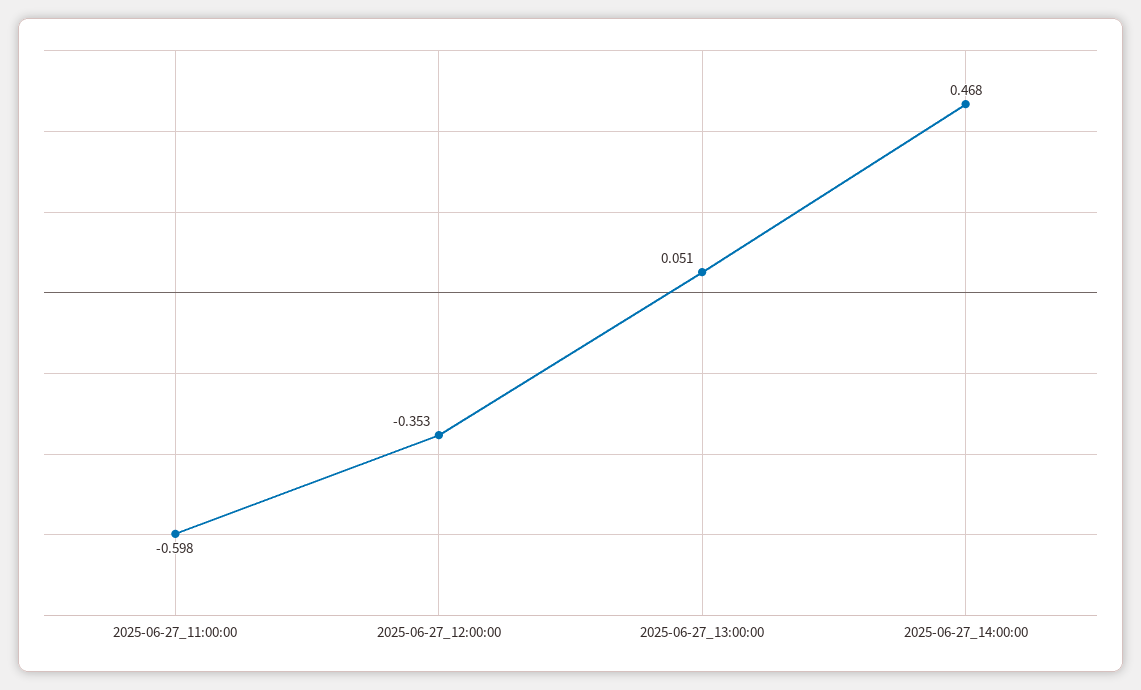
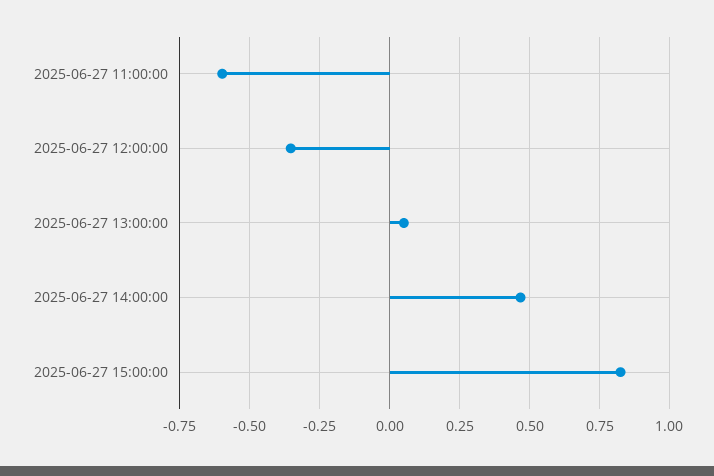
2025-06-27 15:00:00: none -> 0.825

